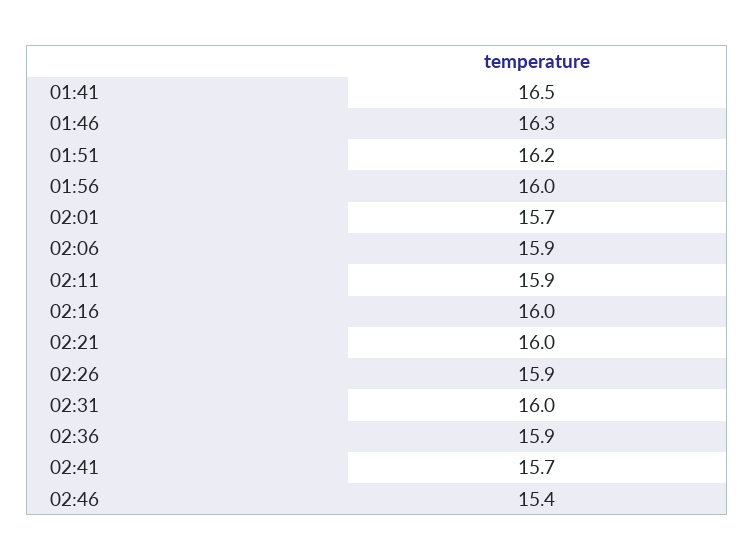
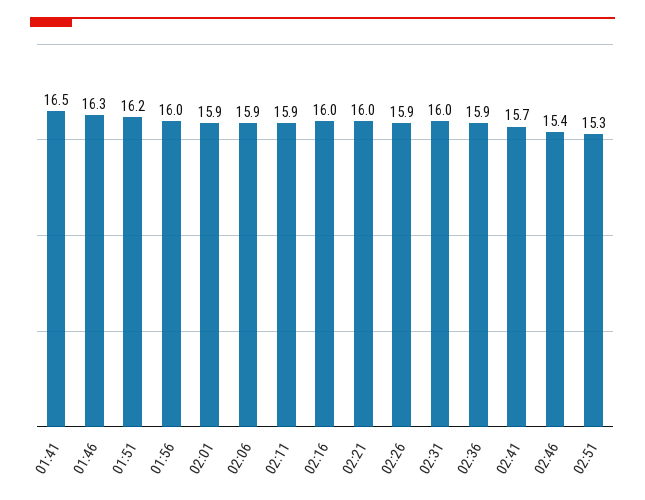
02:01: 15.7 -> 15.9
02:51: none -> 15.3

